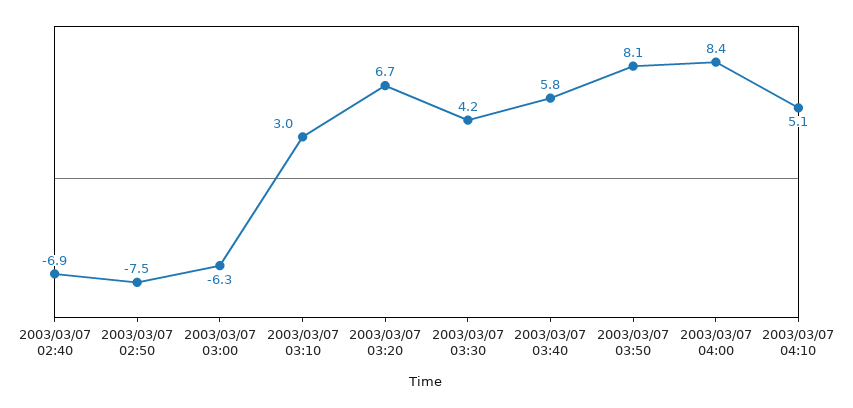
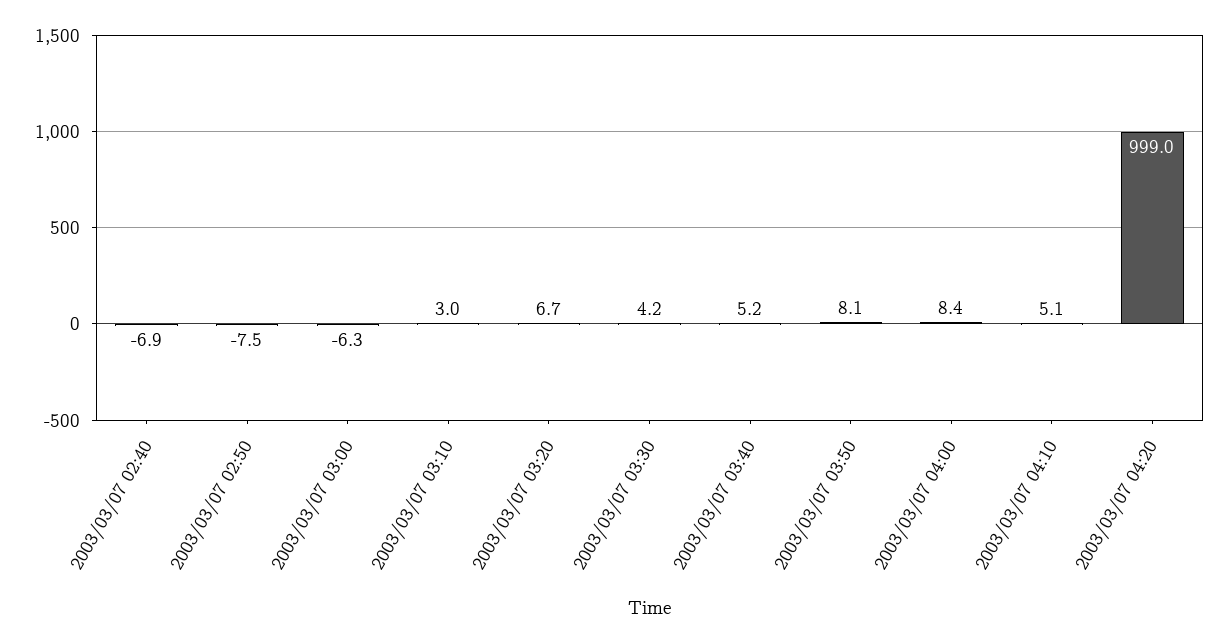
2003/03/07 03:40: 5.8 -> 5.2
2003/03/07 04:20: none -> 999

